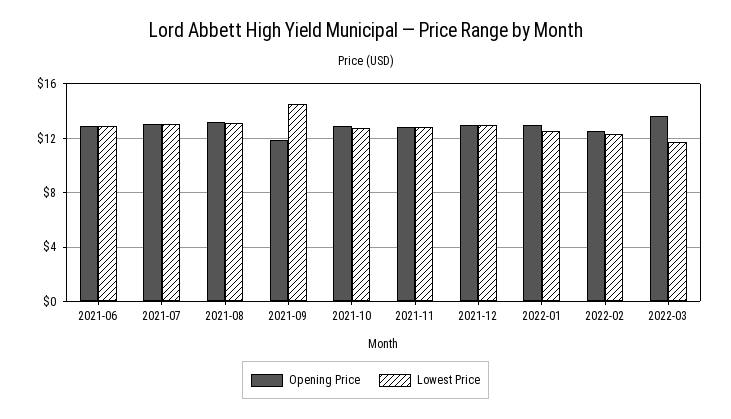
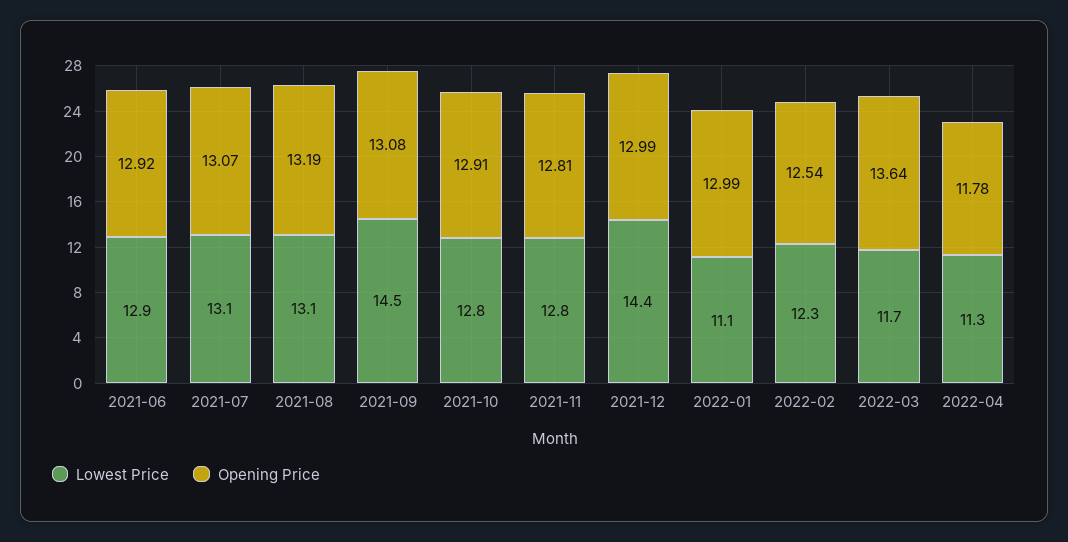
Opening Price, 2021-09: 12 -> 13.08
Lowest Price, 2021-12: 13 -> 14.4
Lowest Price, 2022-01: 12.5 -> 11.1
Lowest Price, 2022-04: none -> 11.3
Opening Price, 2022-04: none -> 11.78

